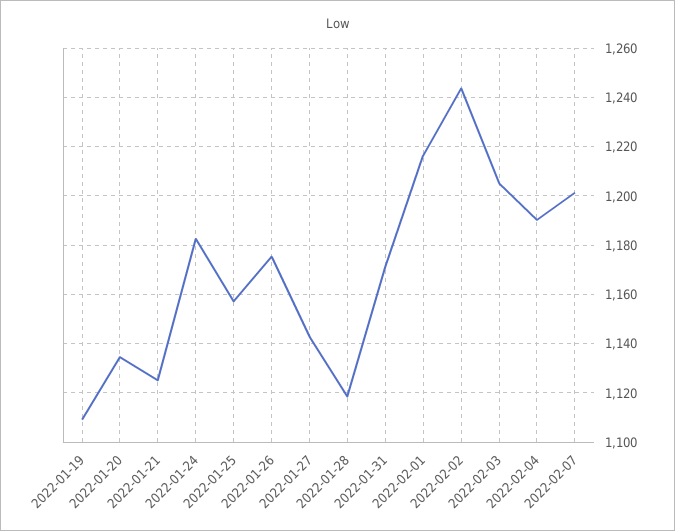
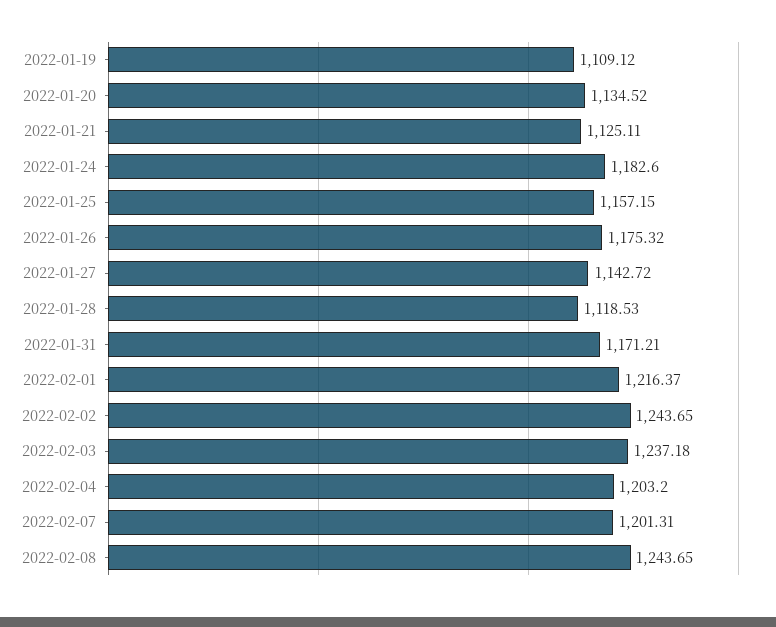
2022-02-03: 1205 -> 1237.18
2022-02-04: 1190 -> 1203.2
2022-02-08: none -> 1243.65

